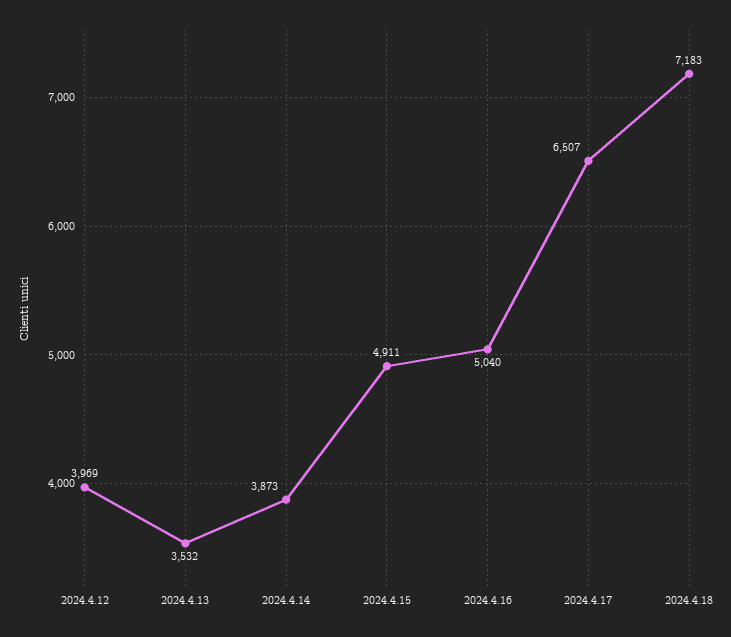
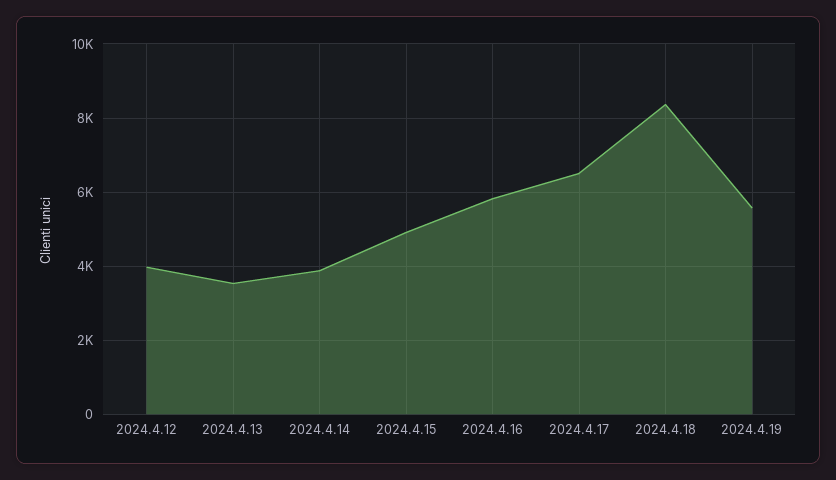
2024.4.16: 5040 -> 5800
2024.4.18: 7183 -> 8400
2024.4.19: none -> 5600

